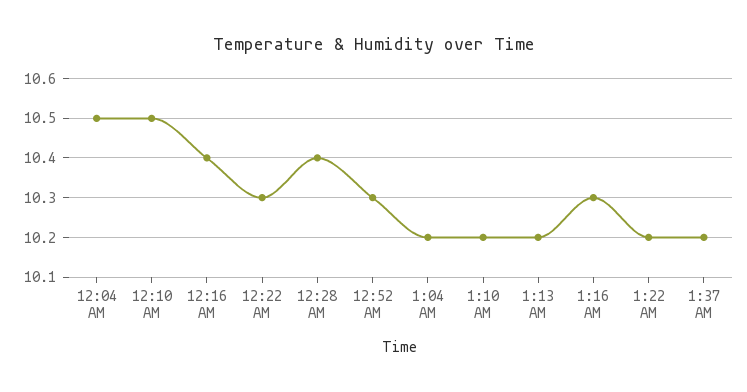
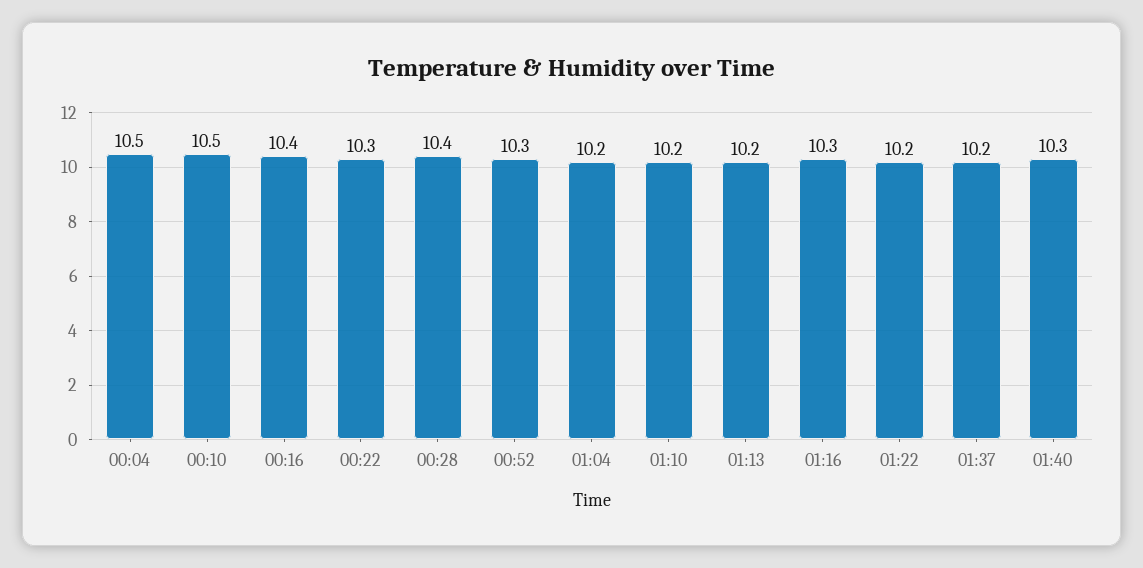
01:40: none -> 10.3

